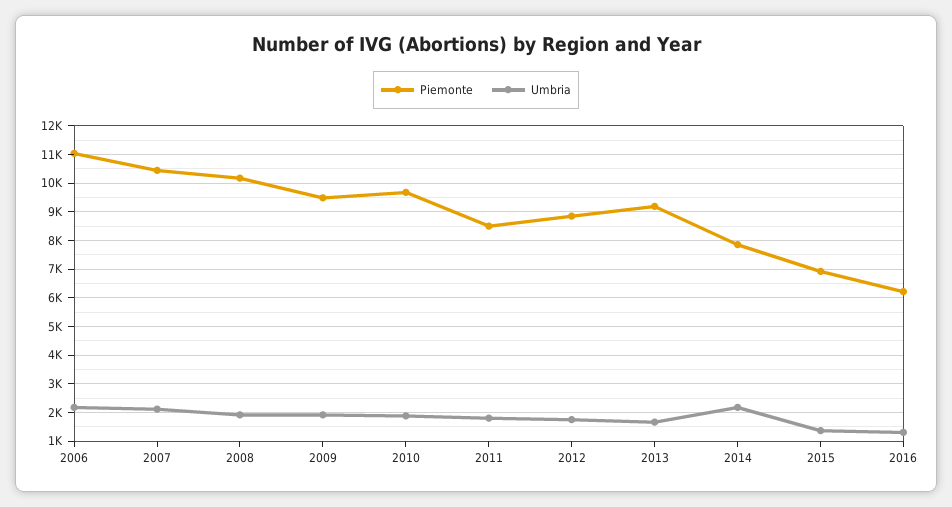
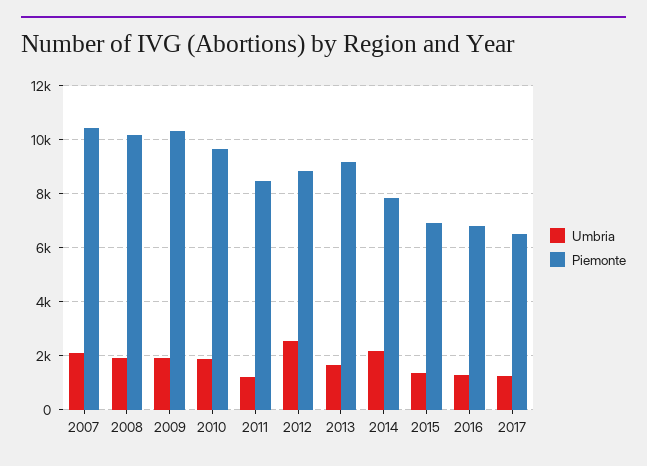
Piemonte, 2006: 11000 -> none
Umbria, 2006: 2250 -> none
Piemonte, 2009: 9500 -> 10250
Umbria, 2011: 1750 -> 1250
Umbria, 2012: 1750 -> 2500
Piemonte, 2016: 6250 -> 6750
Umbria, 2017: none -> 1250
Piemonte, 2017: none -> 6500

